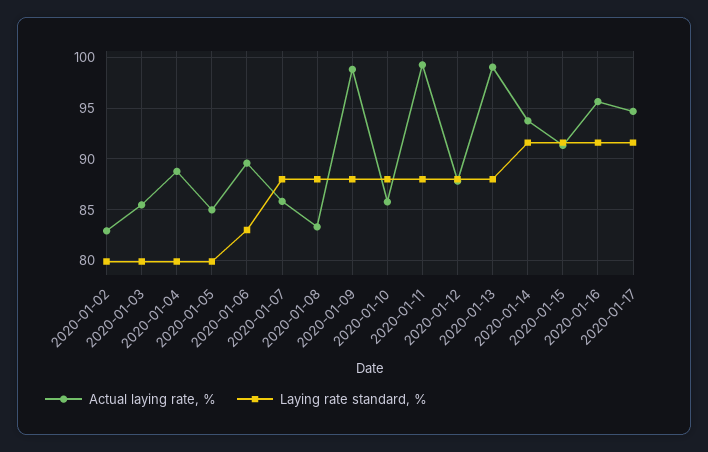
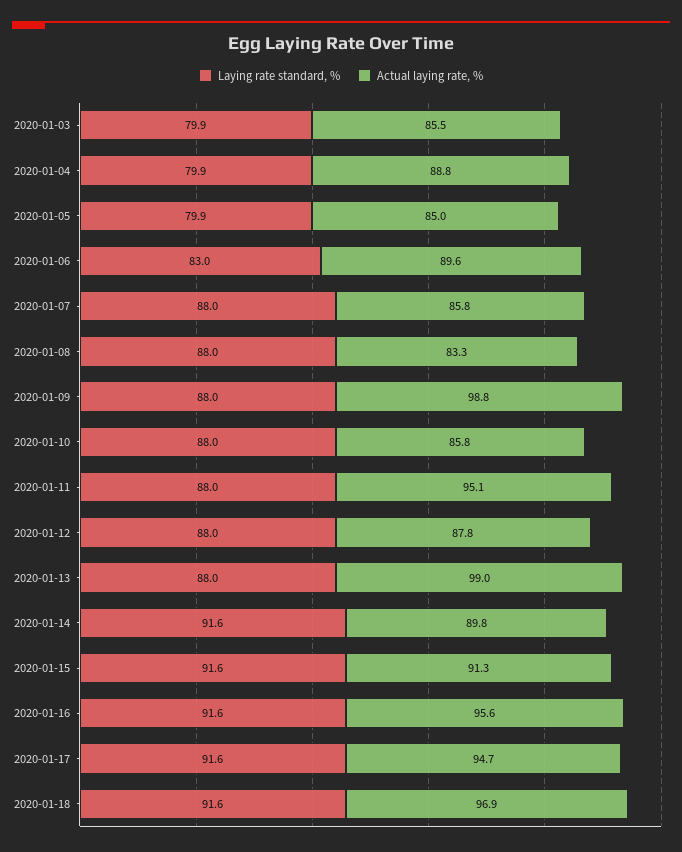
Actual laying rate, %, 2020-01-02: 83 -> none
Laying rate standard, %, 2020-01-02: 80 -> none
Actual laying rate, %, 2020-01-11: 99 -> 95.1
Actual laying rate, %, 2020-01-14: 94 -> 89.8
Laying rate standard, %, 2020-01-18: none -> 91.6
Actual laying rate, %, 2020-01-18: none -> 96.9

